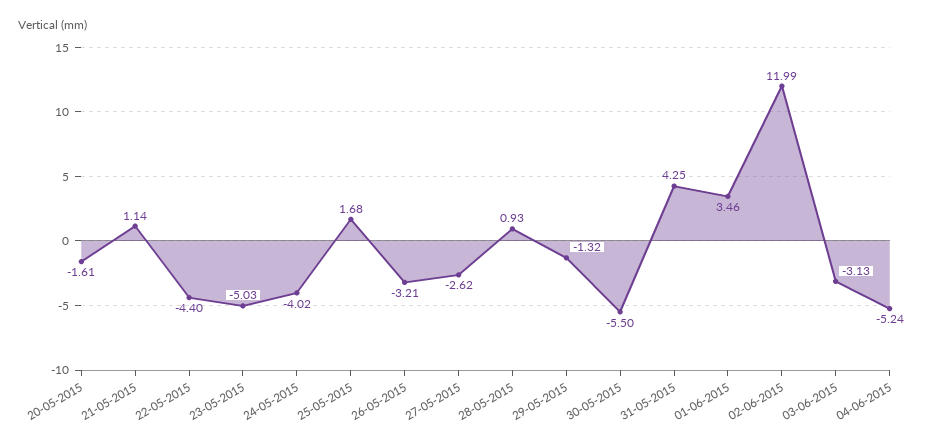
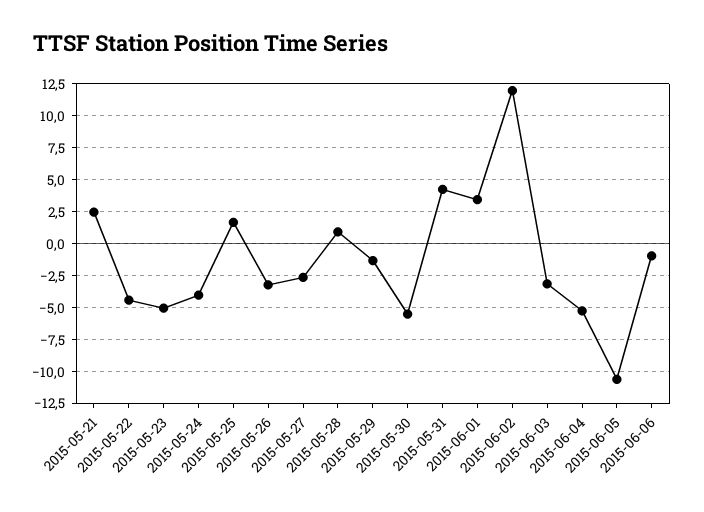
20-05-2015: -1.61 -> none
21-05-2015: 1.14 -> 2.5
2015-06-05: none -> -10.5
2015-06-06: none -> -1

